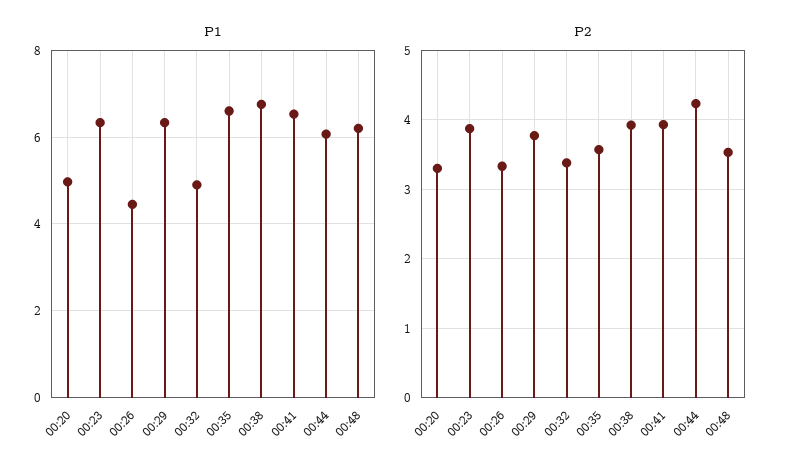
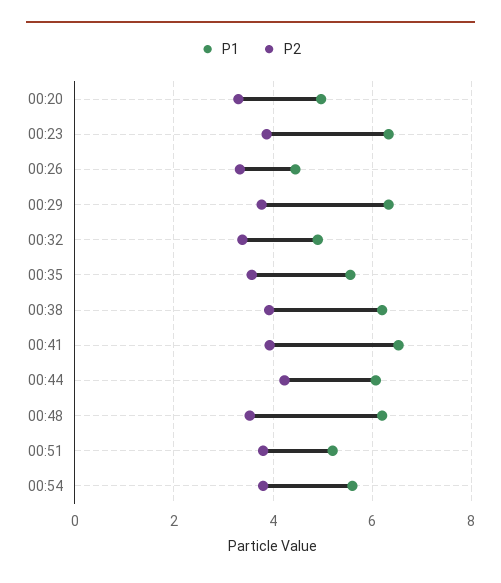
P1, 00:35: 6.6 -> 5.6
P1, 00:38: 6.8 -> 6.2
P1, 00:51: none -> 5.2
P2, 00:51: none -> 3.8
P1, 00:54: none -> 5.6
P2, 00:54: none -> 3.8

